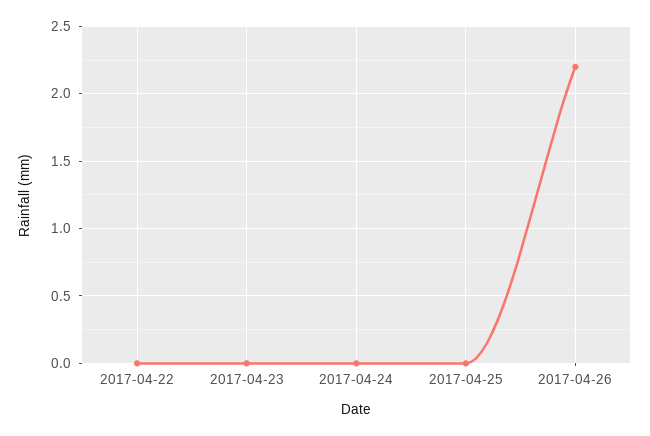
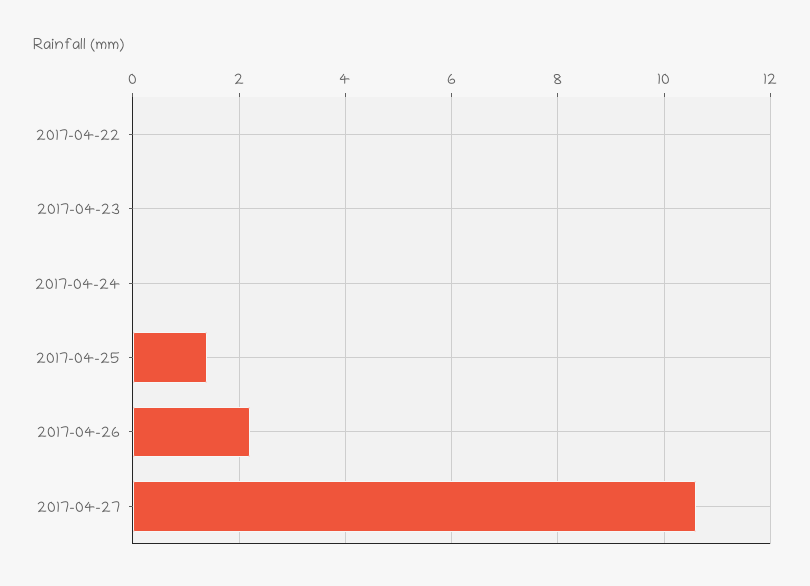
2017-04-25: 0 -> 1.5
2017-04-27: none -> 10.5

